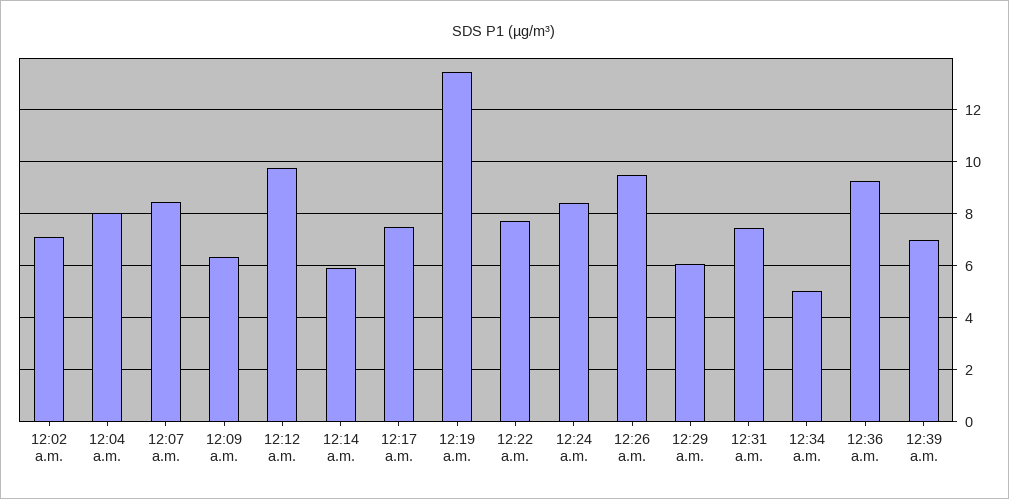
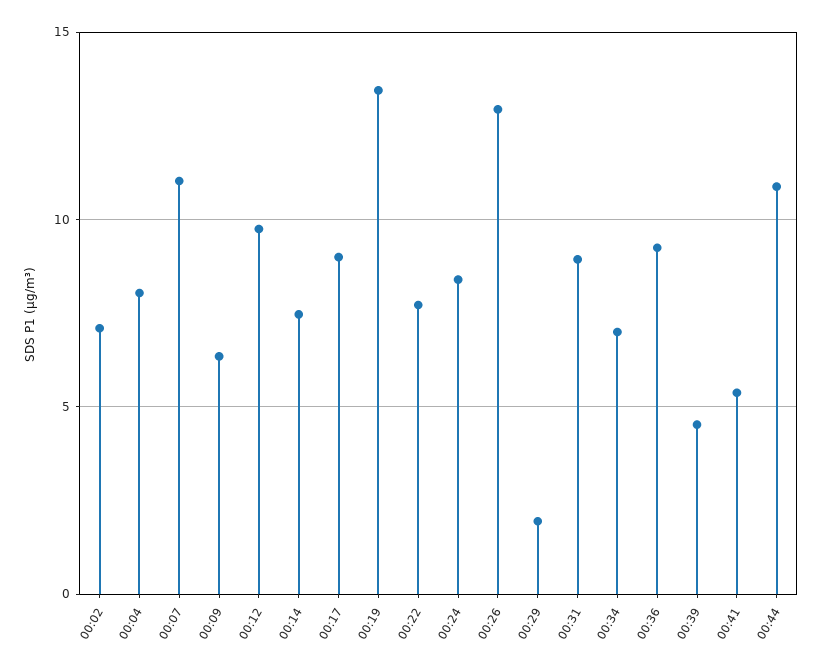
12:07 a.m.: 8.5 -> 11
12:14 a.m.: 6 -> 7.5
12:17 a.m.: 7.5 -> 9
12:26 a.m.: 9.5 -> 13
12:29 a.m.: 6 -> 2
12:31 a.m.: 7.5 -> 9
12:34 a.m.: 5 -> 7
12:39 a.m.: 7 -> 4.5
00:41: none -> 5.5
00:44: none -> 11

